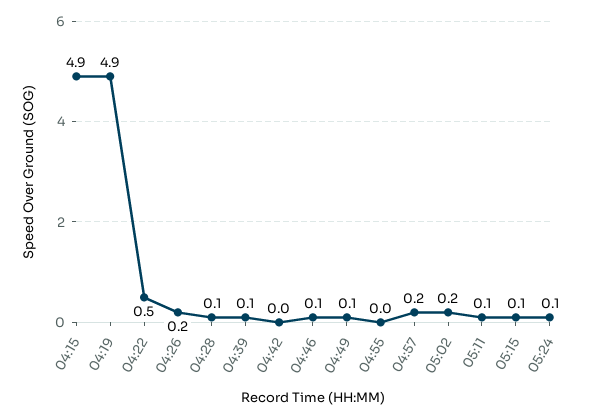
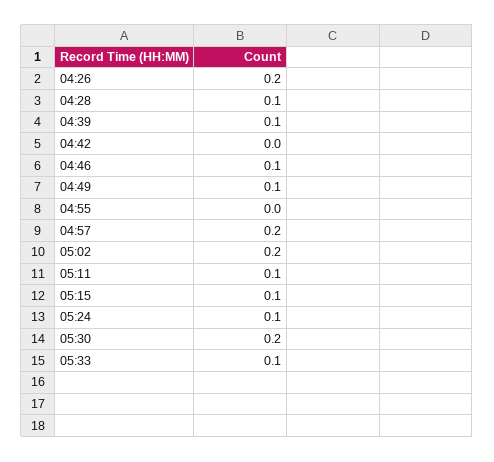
04:15: 4.9 -> none
04:19: 4.9 -> none
04:22: 0.5 -> none
05:30: none -> 0.2
05:33: none -> 0.1

